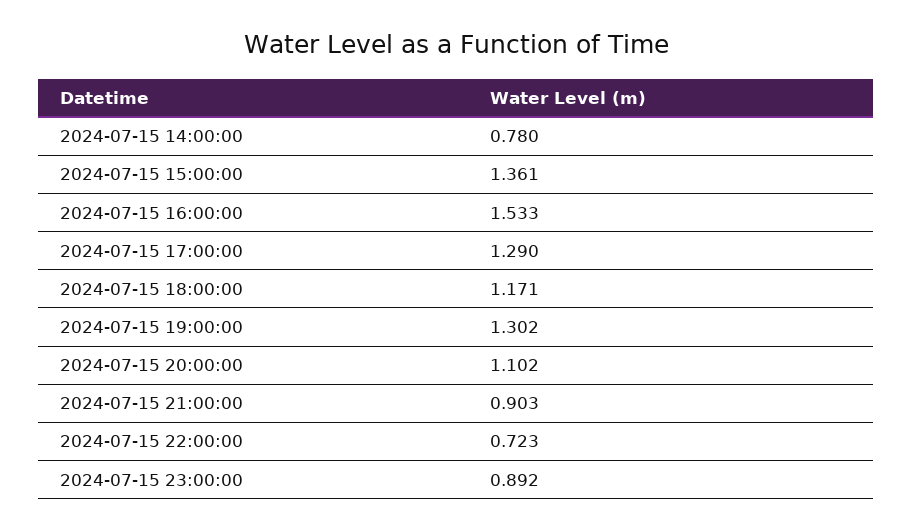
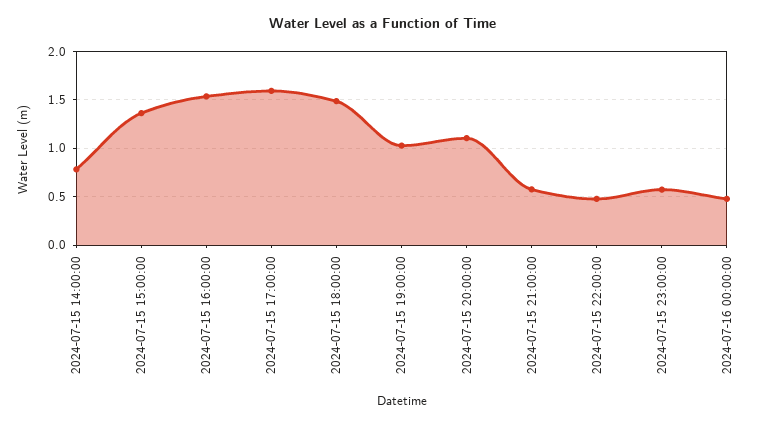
2024-07-15 17:00:00: 1.29 -> 1.6
2024-07-15 18:00:00: 1.171 -> 1.5
2024-07-15 19:00:00: 1.302 -> 1
2024-07-15 21:00:00: 0.903 -> 0.6
2024-07-15 22:00:00: 0.723 -> 0.5
2024-07-15 23:00:00: 0.892 -> 0.6
2024-07-16 00:00:00: none -> 0.5

